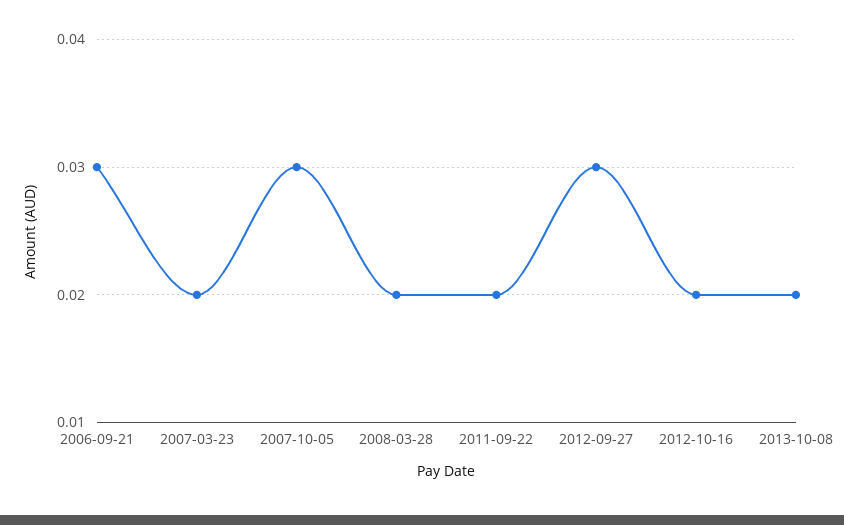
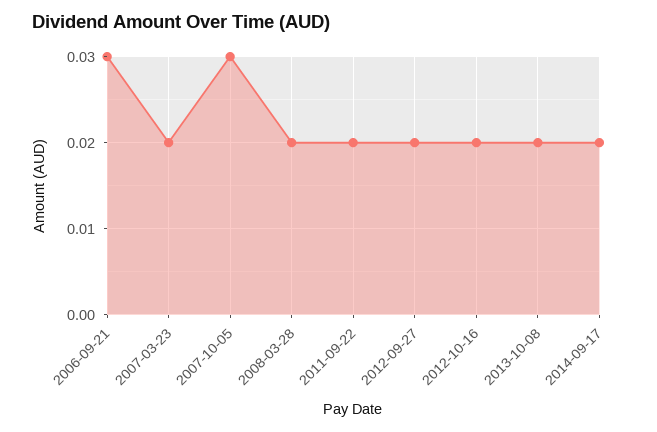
2012-09-27: 0.03 -> 0.02
2014-09-17: none -> 0.02

